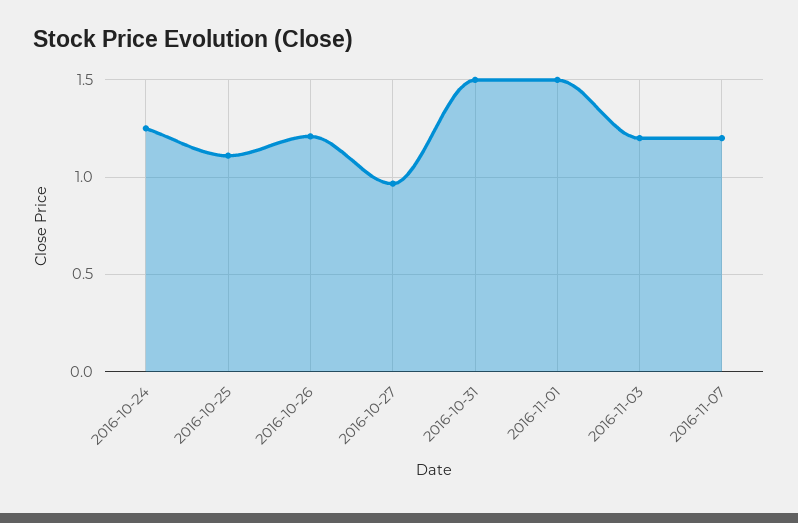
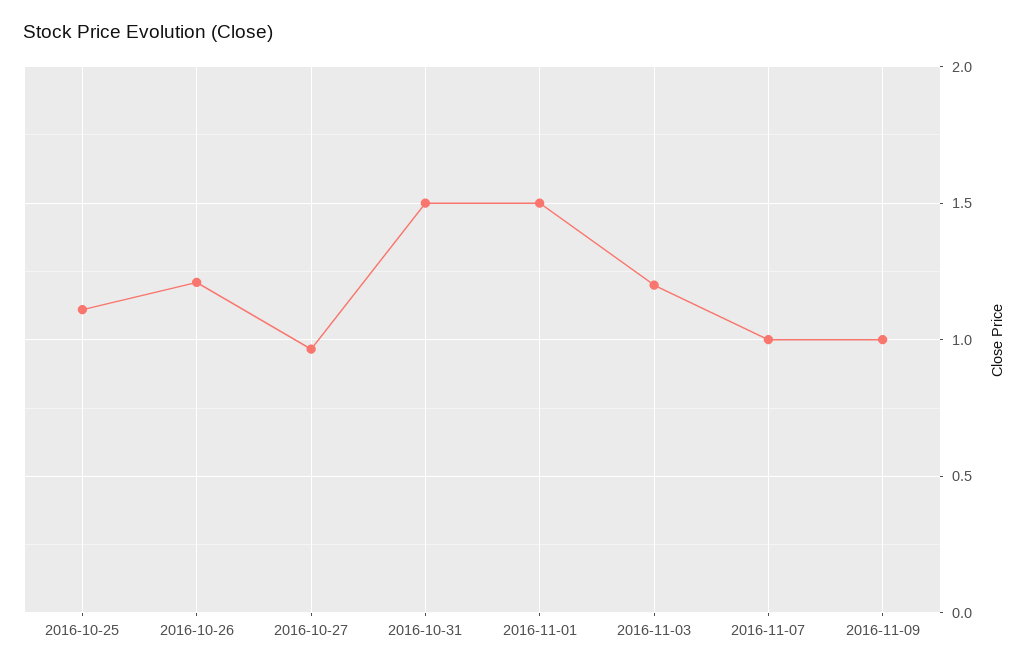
2016-10-24: 1.25 -> none
2016-11-07: 1.2 -> 1
2016-11-09: none -> 1

